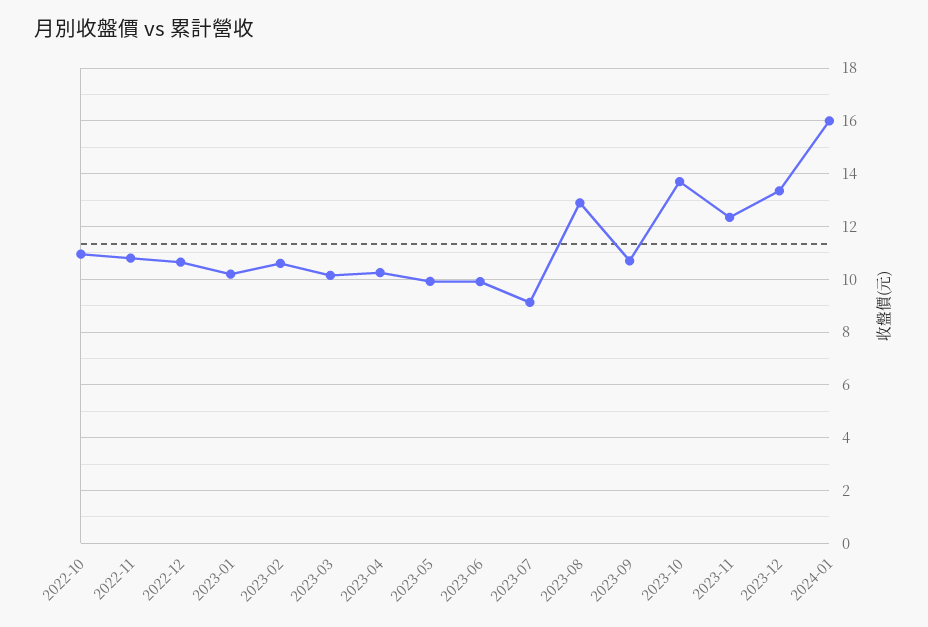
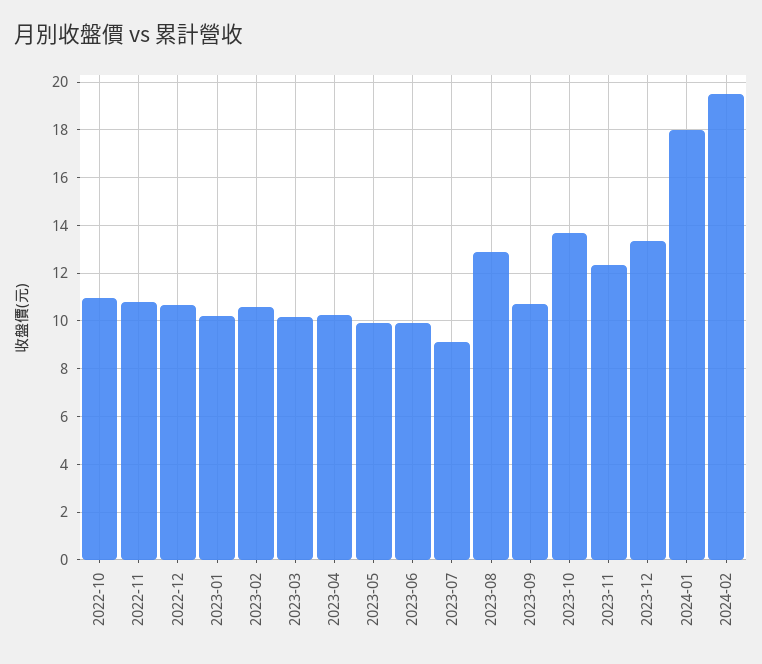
2024-01: 16 -> 18
2024-02: none -> 19.5

